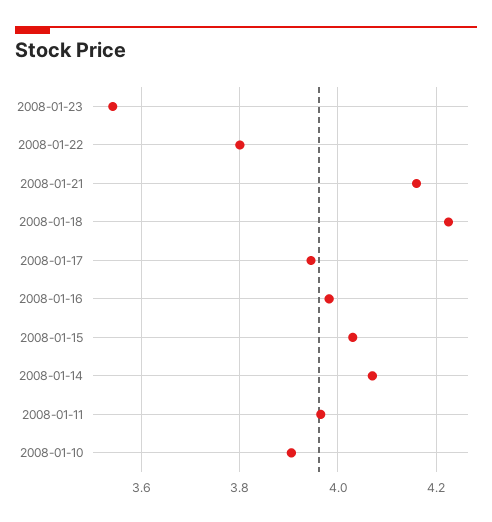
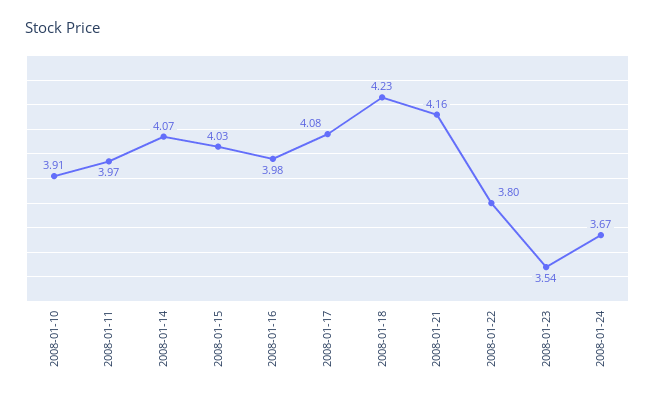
2008-01-17: 3.94 -> 4.08
2008-01-24: none -> 3.67

